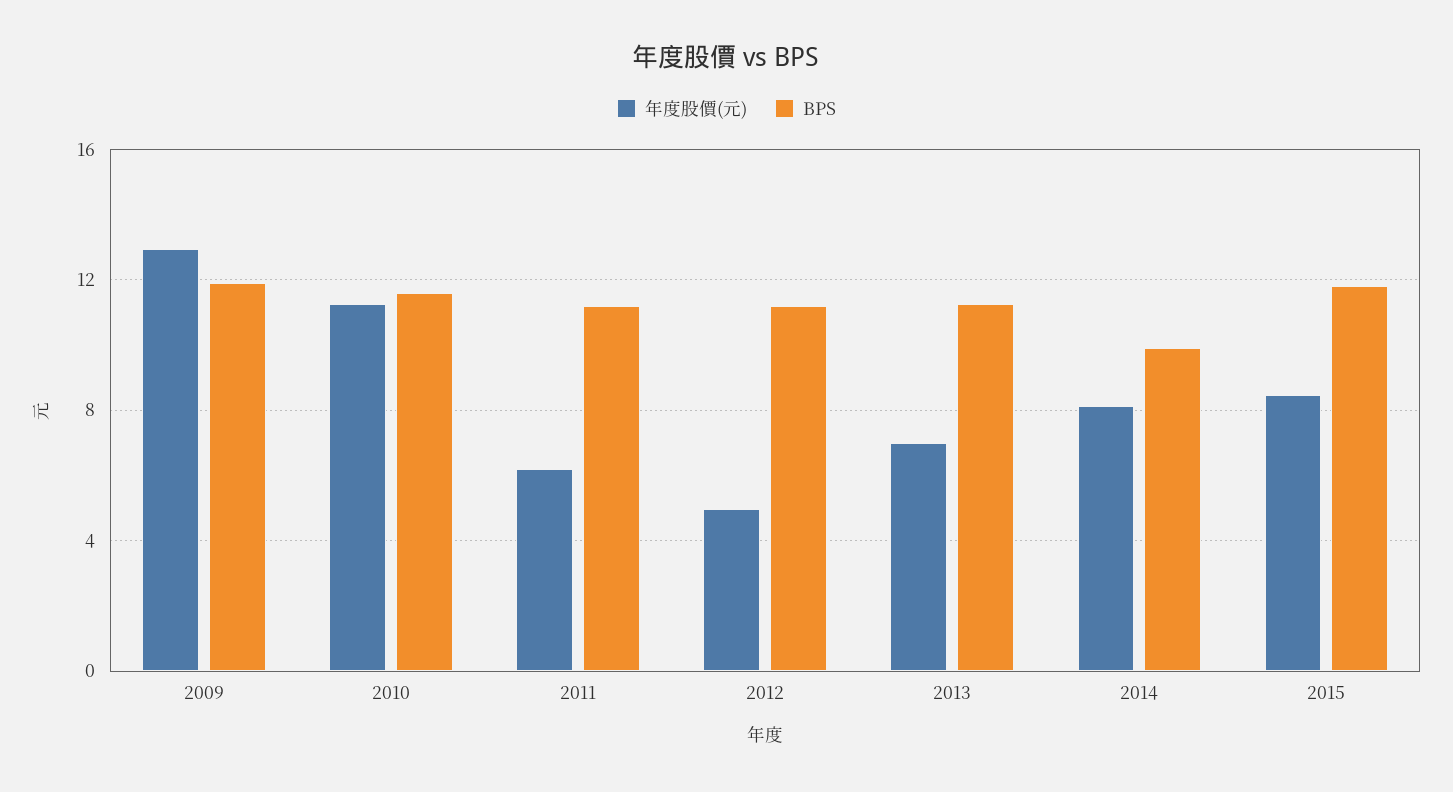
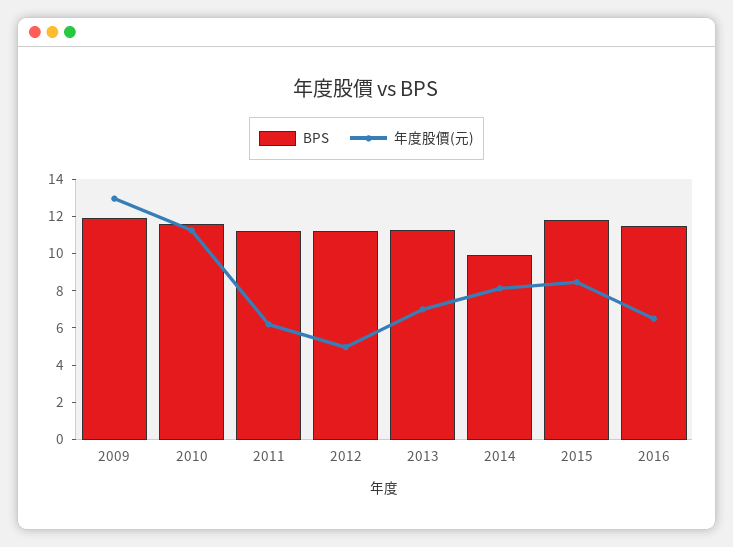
BPS, 2016: none -> 11.5
年度股價(元), 2016: none -> 6.5

